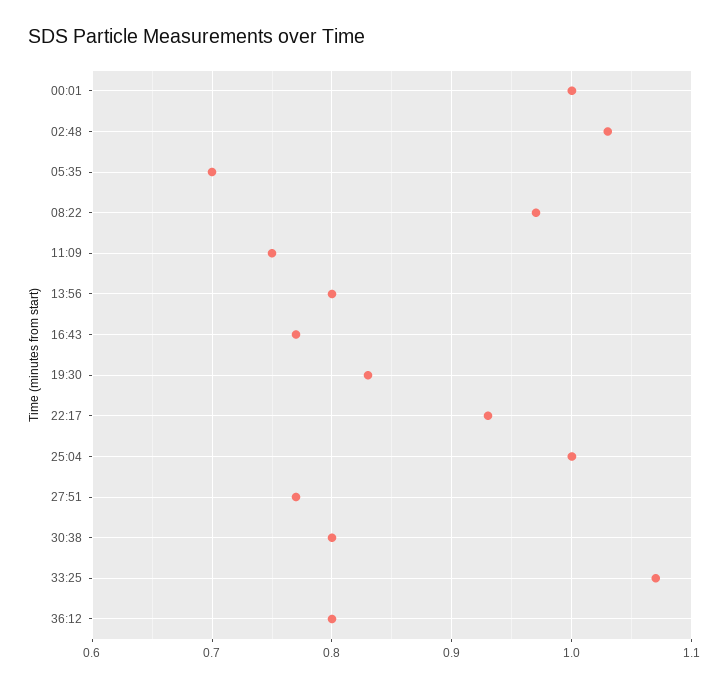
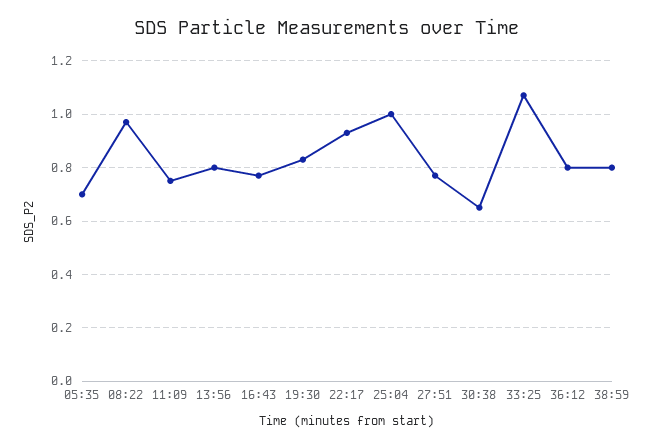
00:01: 1 -> none
02:48: 1.03 -> none
30:38: 0.8 -> 0.65
38:59: none -> 0.8

